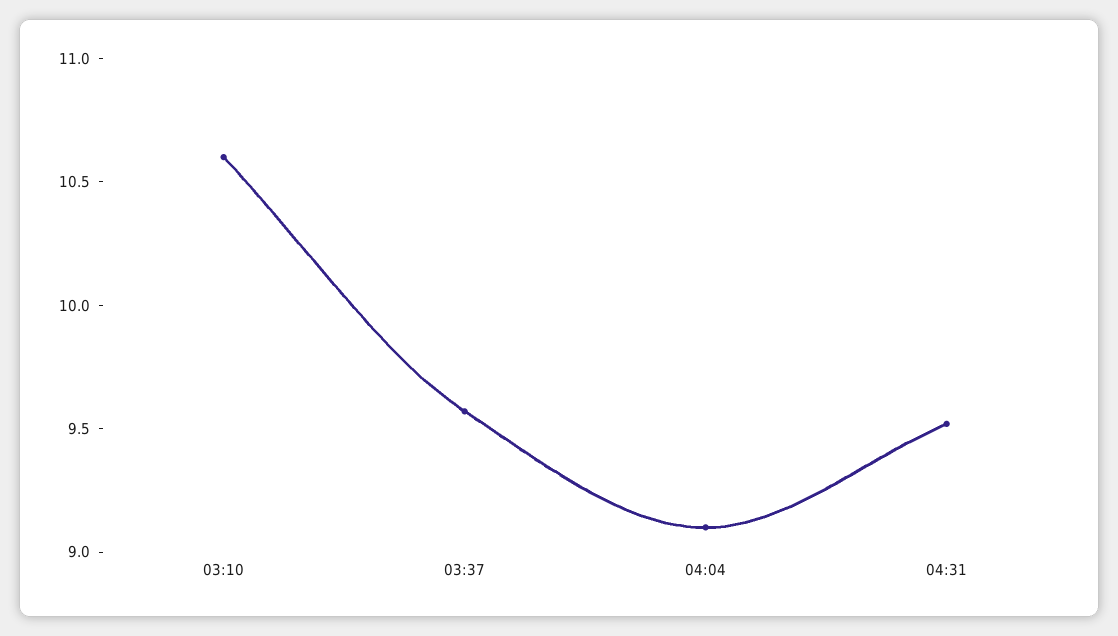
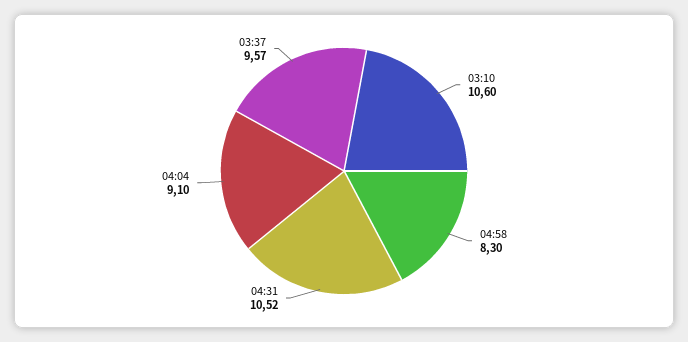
04:31: 9.5 -> 10.52
04:58: none -> 8.3

